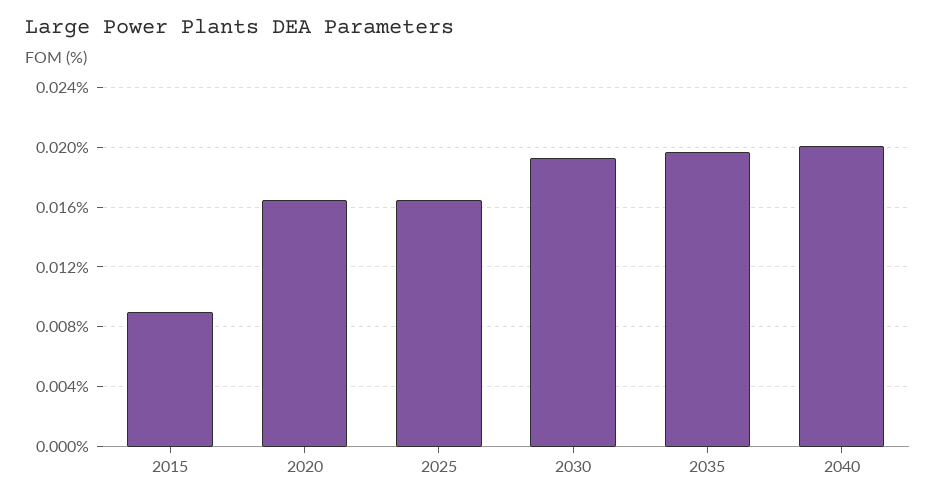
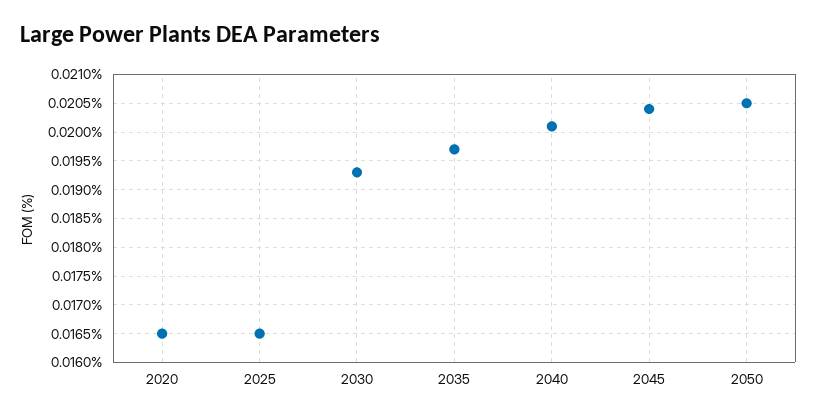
2015: 0.009 -> none
2045: none -> 0.0205
2050: none -> 0.0205

